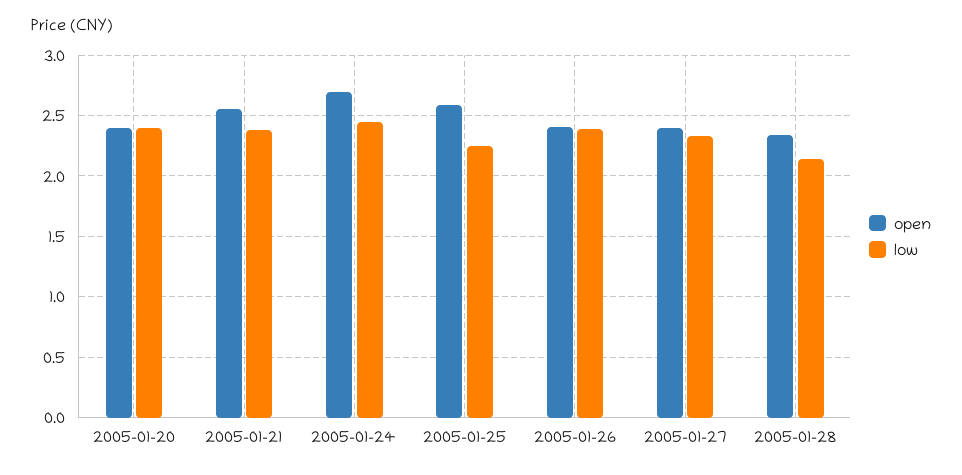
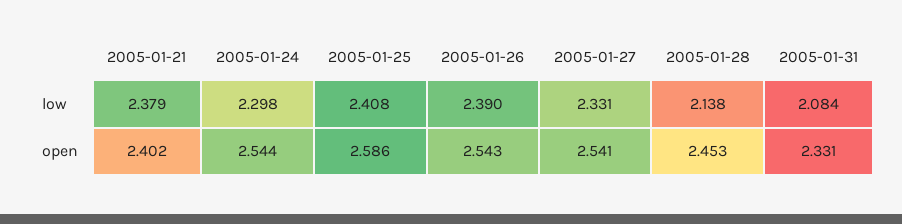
open, 2005-01-20: 2.4 -> none
low, 2005-01-20: 2.4 -> none
open, 2005-01-21: 2.55 -> 2.402
open, 2005-01-24: 2.7 -> 2.544
low, 2005-01-24: 2.45 -> 2.298
low, 2005-01-25: 2.25 -> 2.408
open, 2005-01-26: 2.4 -> 2.543
open, 2005-01-27: 2.4 -> 2.541
open, 2005-01-28: 2.35 -> 2.453
low, 2005-01-31: none -> 2.084
open, 2005-01-31: none -> 2.331

